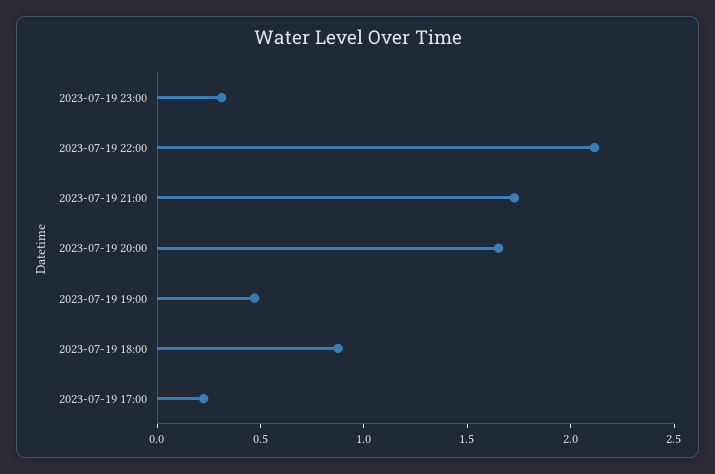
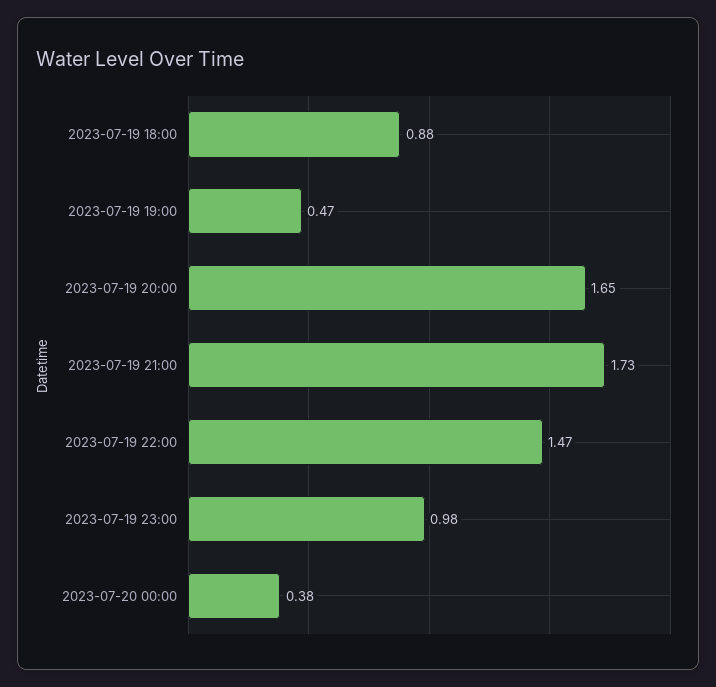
2023-07-19 23:00: 0.3 -> 0.98
2023-07-19 22:00: 2.1 -> 1.47
2023-07-19 17:00: 0.2 -> none
2023-07-20 00:00: none -> 0.38

